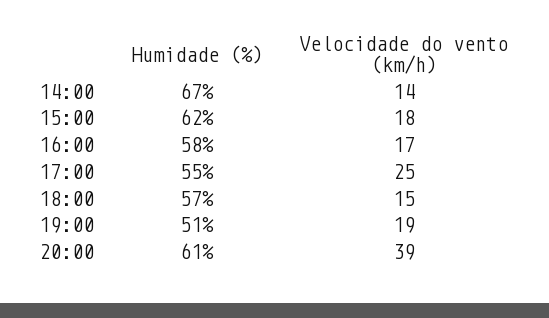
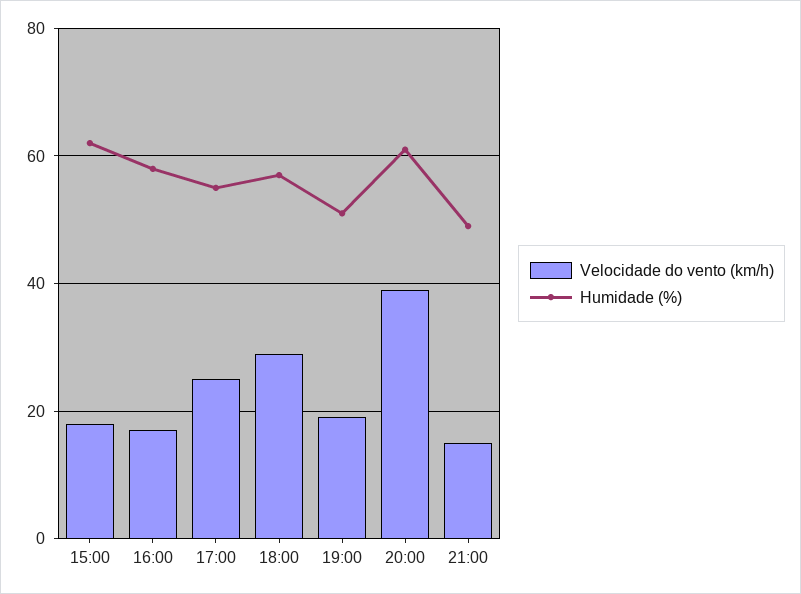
Humidade (%), 14:00: 67 -> none
Velocidade do vento (km/h), 14:00: 14 -> none
Velocidade do vento (km/h), 18:00: 15 -> 30
Velocidade do vento (km/h), 21:00: none -> 15
Humidade (%), 21:00: none -> 50

